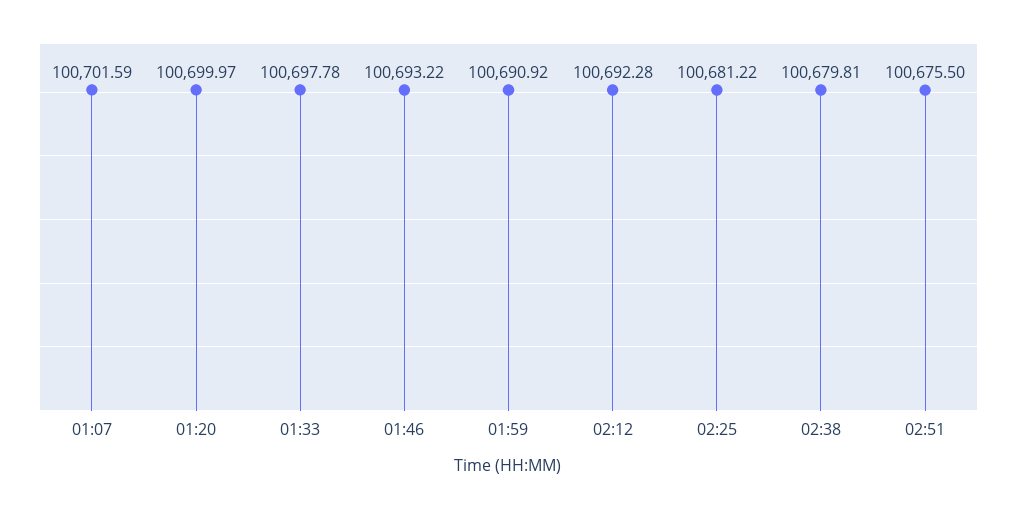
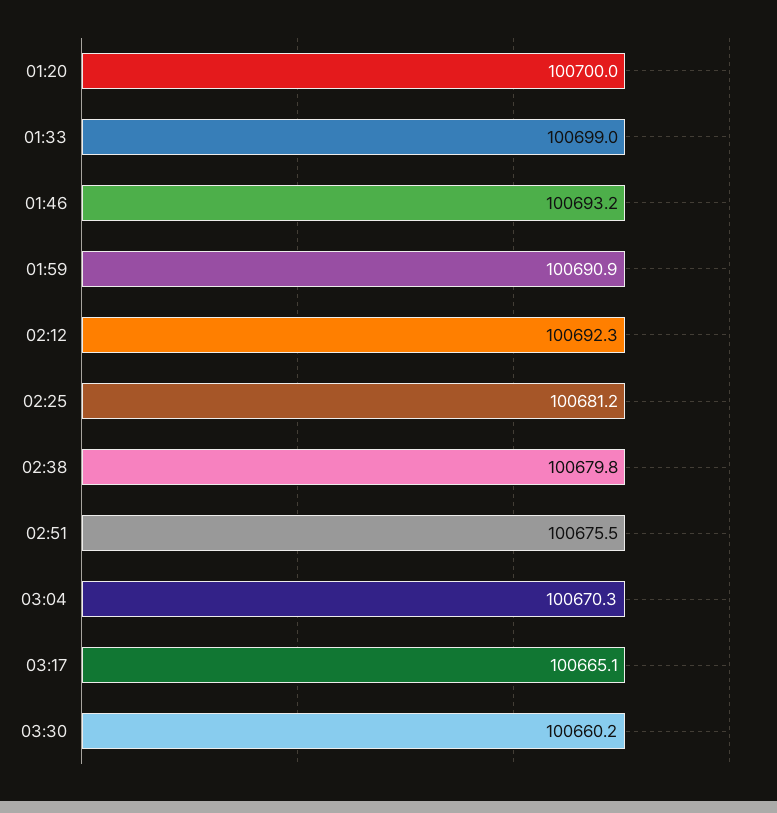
01:07: 100701.59 -> none
01:33: 100697.78 -> 100699
03:04: none -> 100670.3
03:17: none -> 100665.1
03:30: none -> 100660.2

